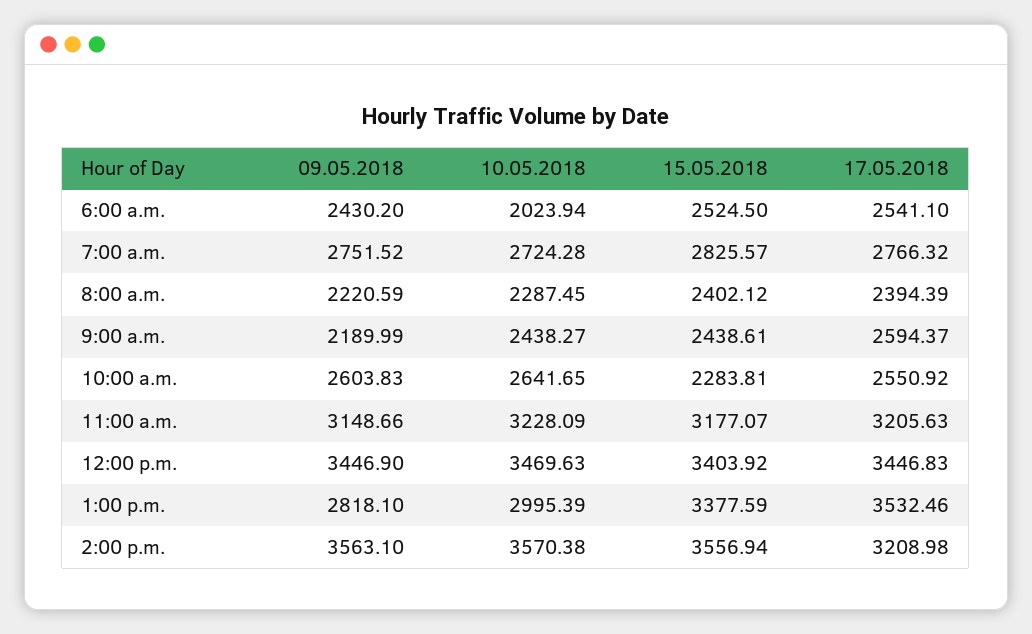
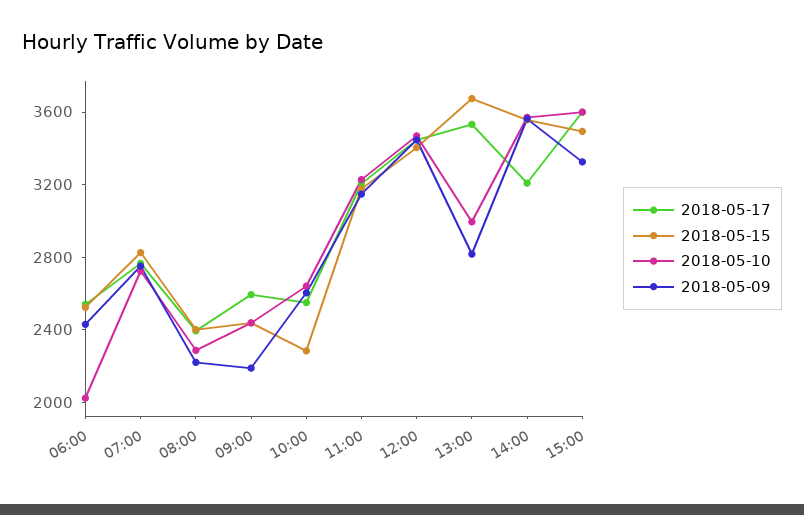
15.05.2018, 1:00 p.m.: 3377.59 -> 3700
17.05.2018, 15:00: none -> 3600
15.05.2018, 15:00: none -> 3500
10.05.2018, 15:00: none -> 3600
09.05.2018, 15:00: none -> 3300

